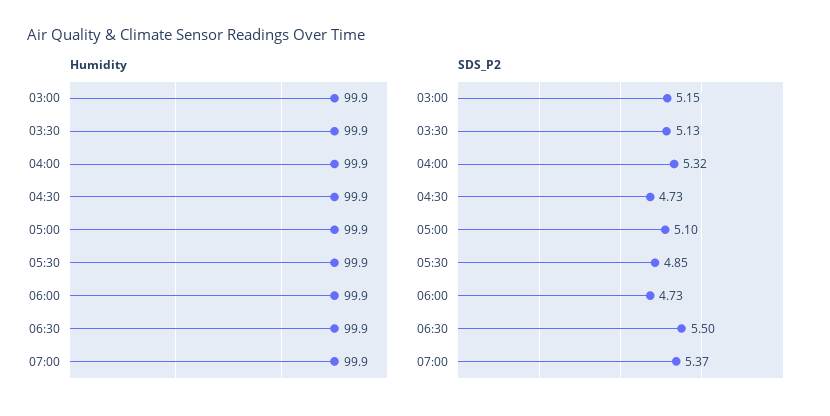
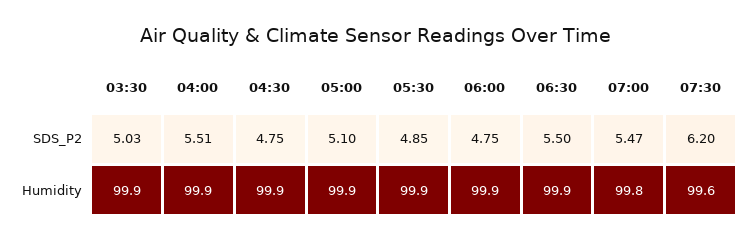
Humidity, 03:00: 99.9 -> none
Humidity, 07:00: 99.9 -> 99.8
SDS_P2, 03:00: 5.15 -> none
SDS_P2, 03:30: 5.13 -> 5.03
SDS_P2, 04:00: 5.32 -> 5.51
SDS_P2, 04:30: 4.73 -> 4.75
SDS_P2, 06:00: 4.73 -> 4.75
SDS_P2, 07:00: 5.37 -> 5.47
SDS_P2, 07:30: none -> 6.2
Humidity, 07:30: none -> 99.6

